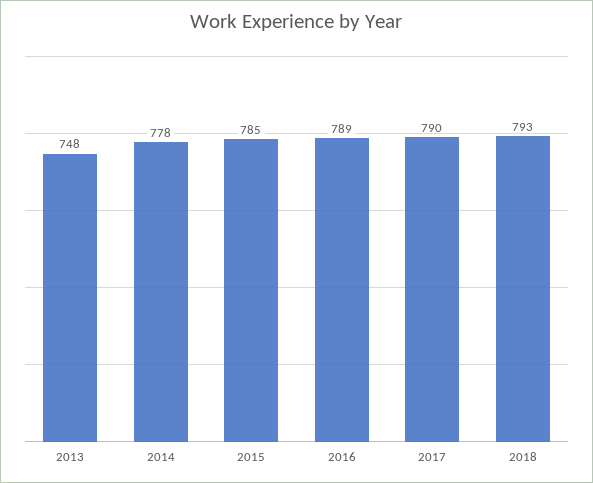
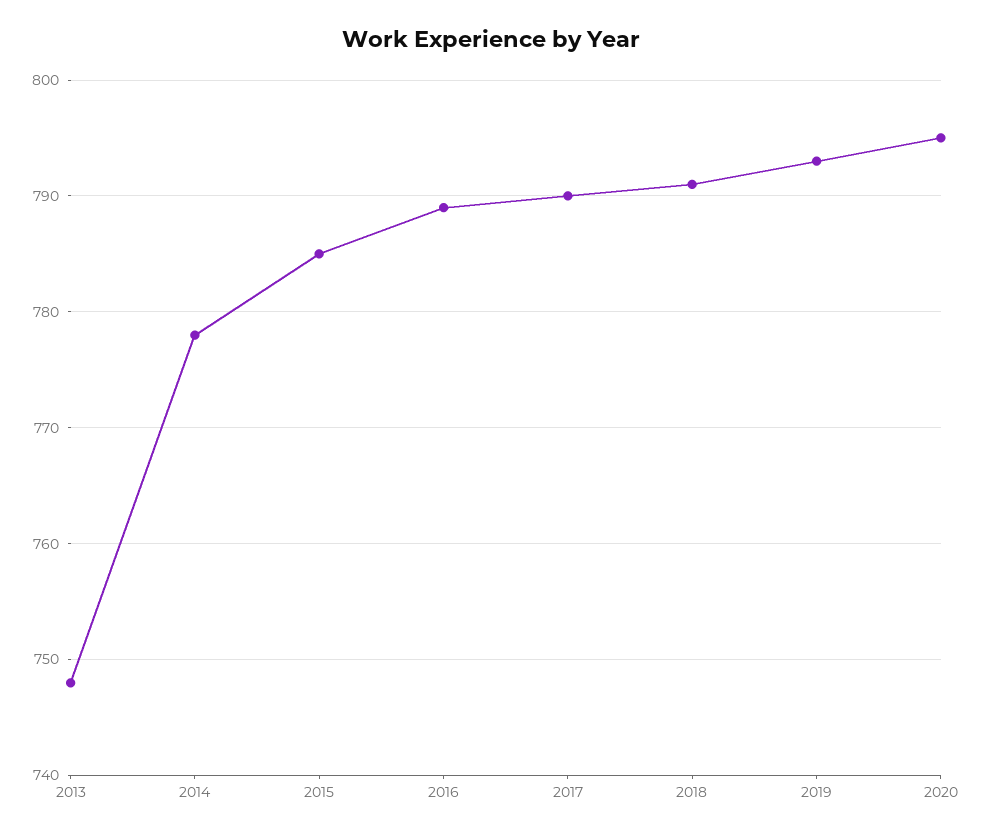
2018: 793 -> 791
2019: none -> 793
2020: none -> 795

